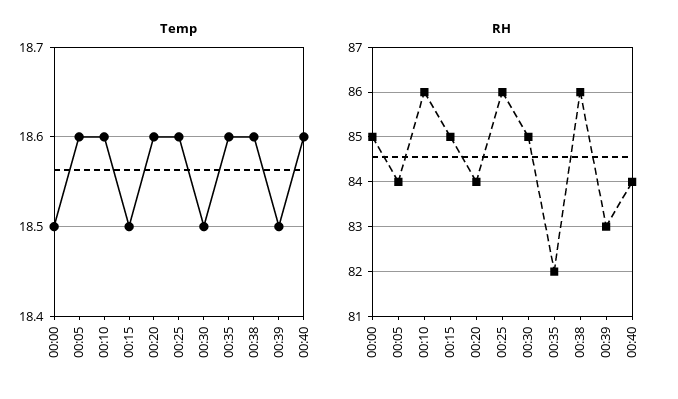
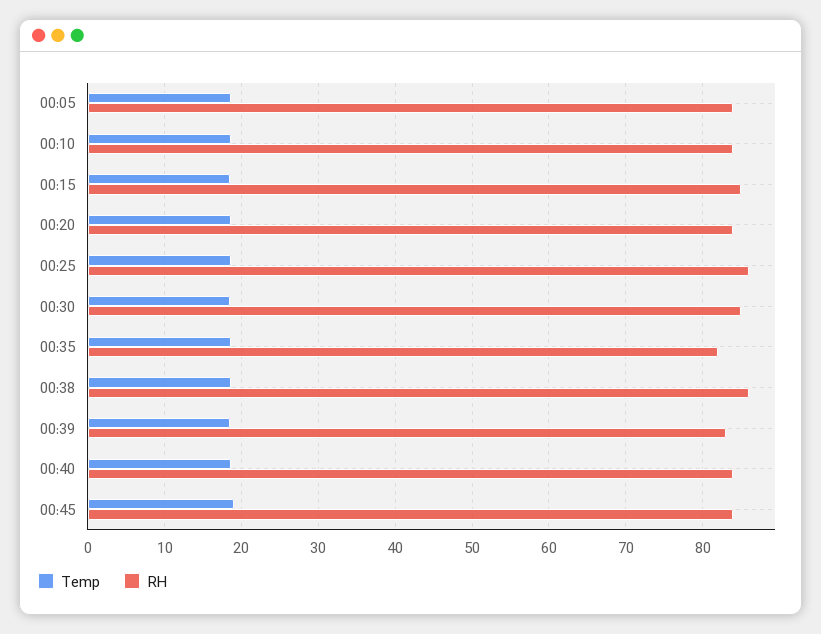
Temp, 00:00: 18.5 -> none
RH, 00:00: 85 -> none
RH, 00:10: 86 -> 84
Temp, 00:45: none -> 19
RH, 00:45: none -> 84

